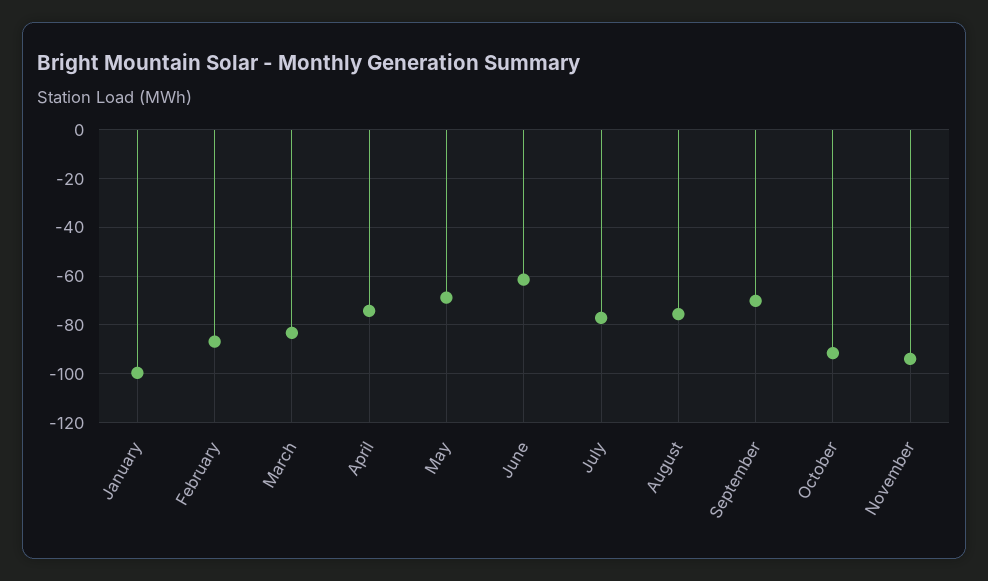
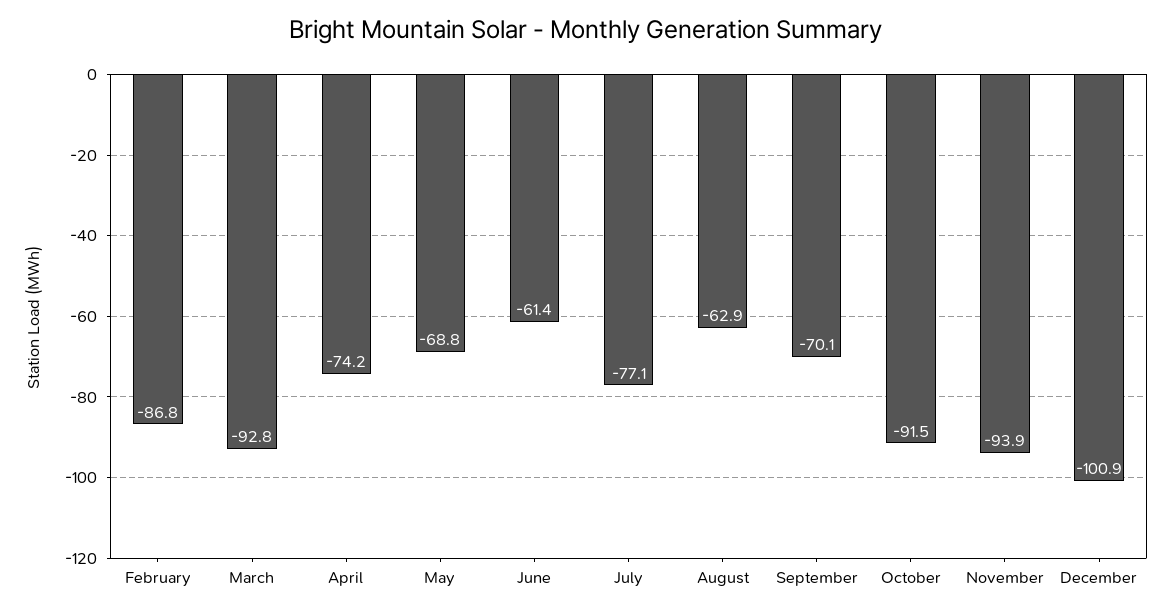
January: -100 -> none
March: -82.5 -> -92.8
August: -75 -> -62.9
December: none -> -100.9

